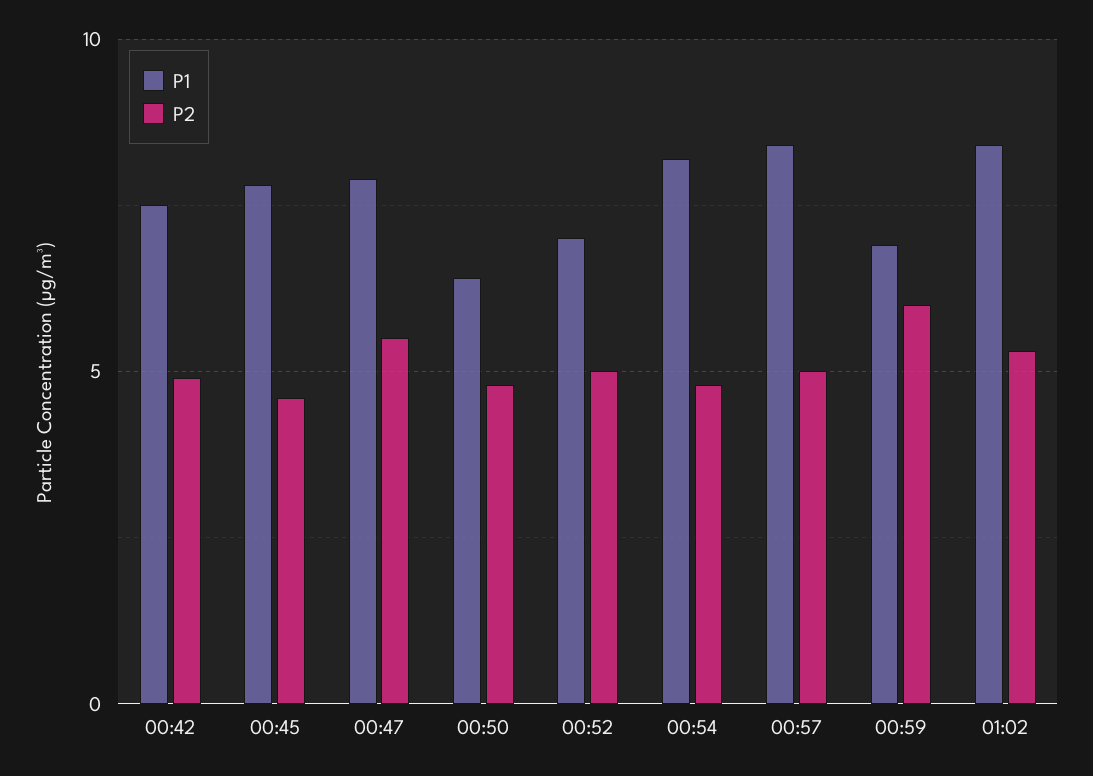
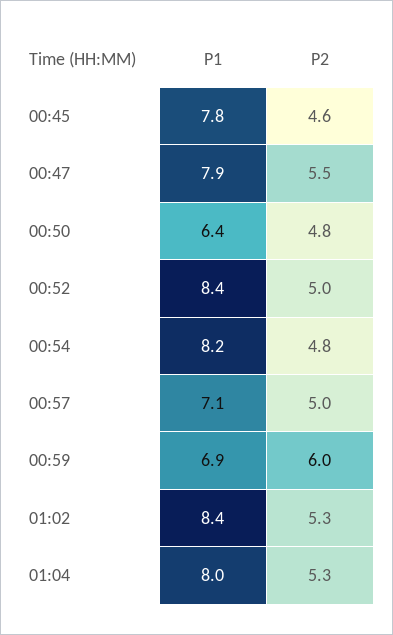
P1, 00:42: 7.5 -> none
P2, 00:42: 5 -> none
P1, 00:52: 7 -> 8.4
P1, 00:57: 8.5 -> 7.1
P1, 01:04: none -> 8
P2, 01:04: none -> 5.3

